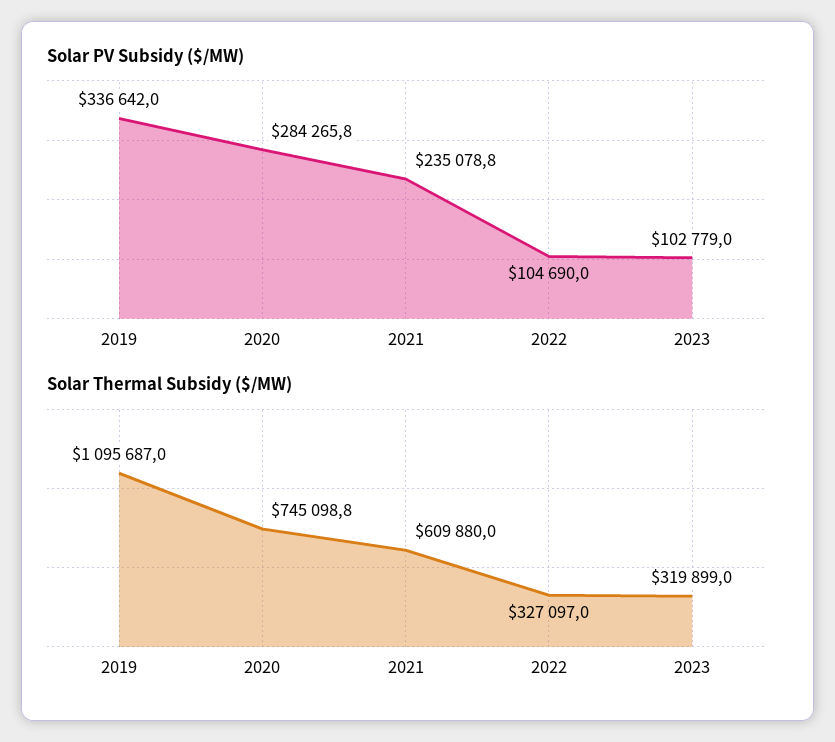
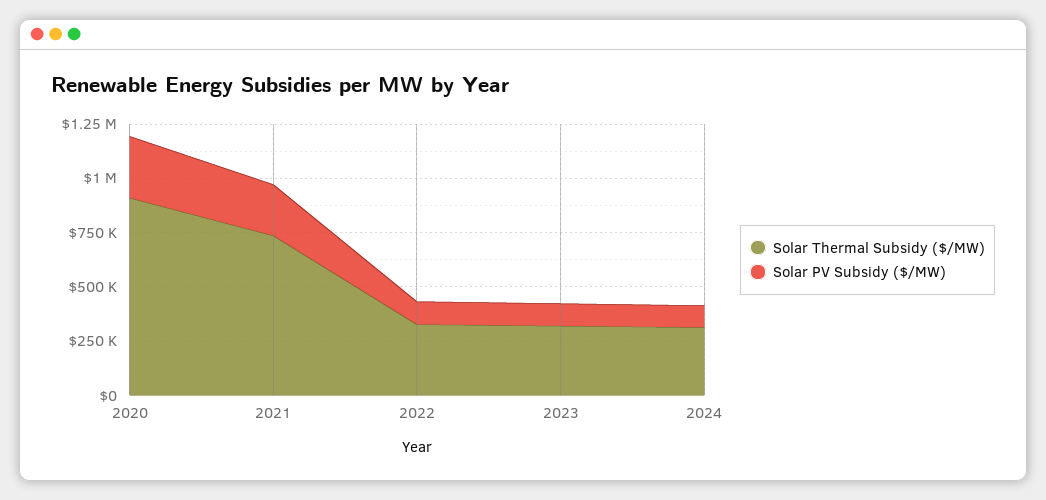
Solar PV Subsidy ($/MW), 2019: 336642 -> none
Solar Thermal Subsidy ($/MW), 2019: 1095687 -> none
Solar Thermal Subsidy ($/MW), 2020: 745098.8 -> 900000
Solar Thermal Subsidy ($/MW), 2021: 609880 -> 750000
Solar Thermal Subsidy ($/MW), 2024: none -> 300000
Solar PV Subsidy ($/MW), 2024: none -> 100000

